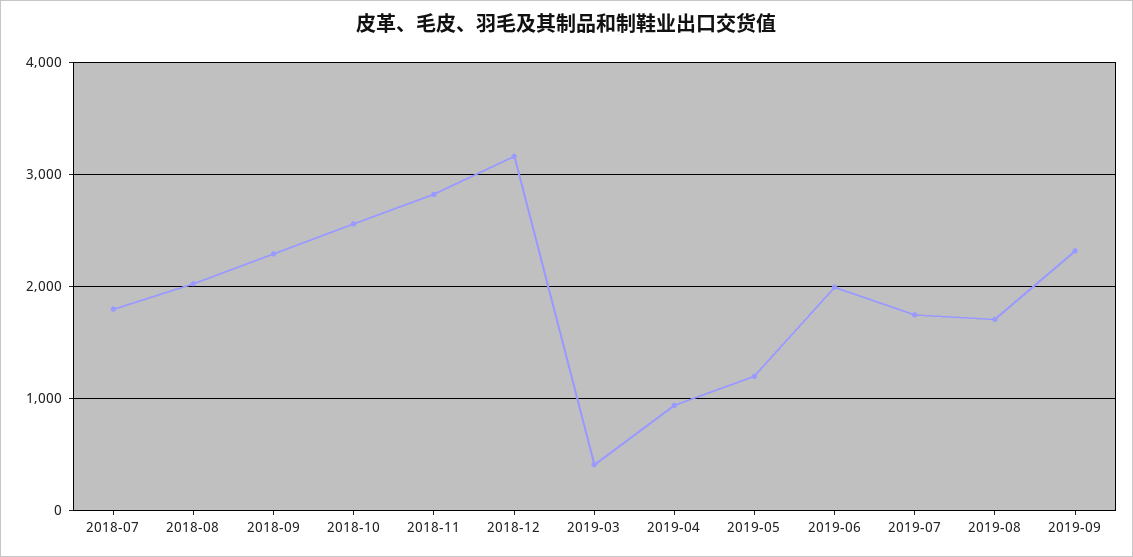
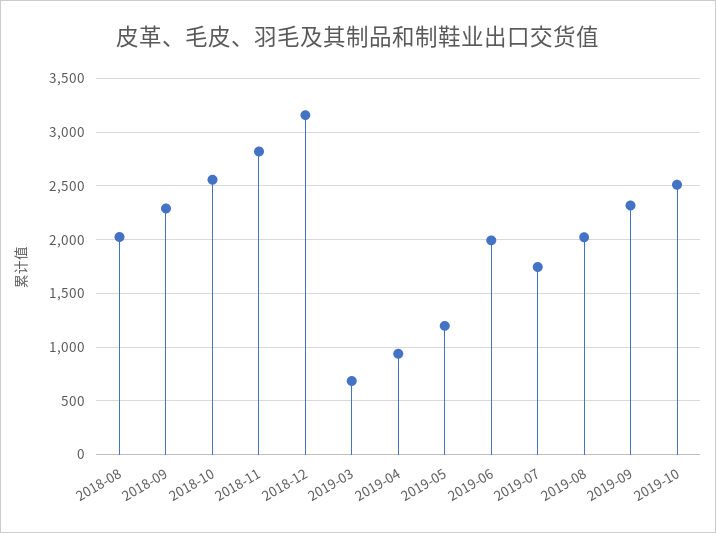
2018-07: 1800 -> none
2019-03: 400 -> 700
2019-08: 1700 -> 2000
2019-10: none -> 2500

